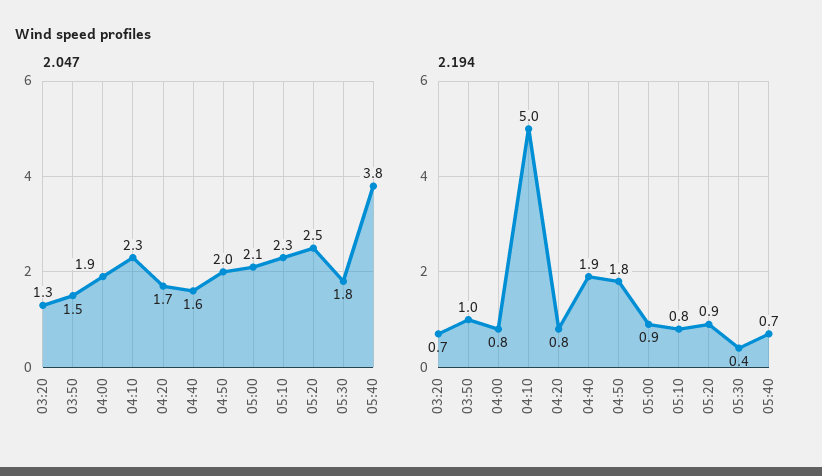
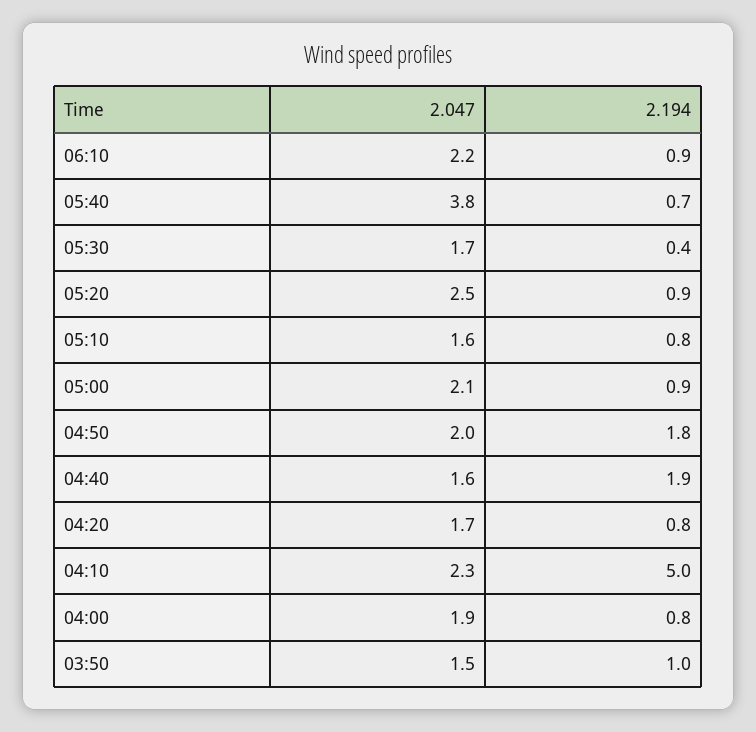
2.047, 03:20: 1.3 -> none
2.047, 05:10: 2.3 -> 1.6
2.047, 05:30: 1.8 -> 1.7
2.194, 03:20: 0.7 -> none
2.047, 06:10: none -> 2.2
2.194, 06:10: none -> 0.9

